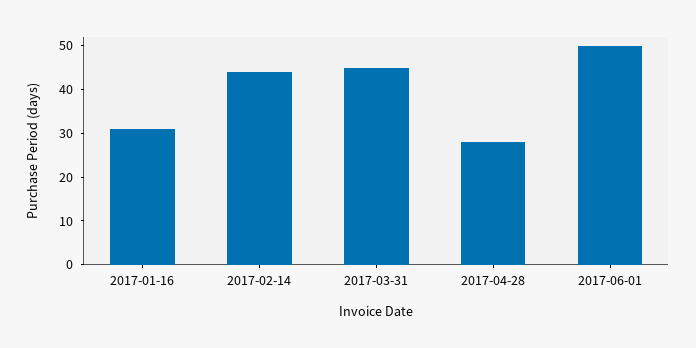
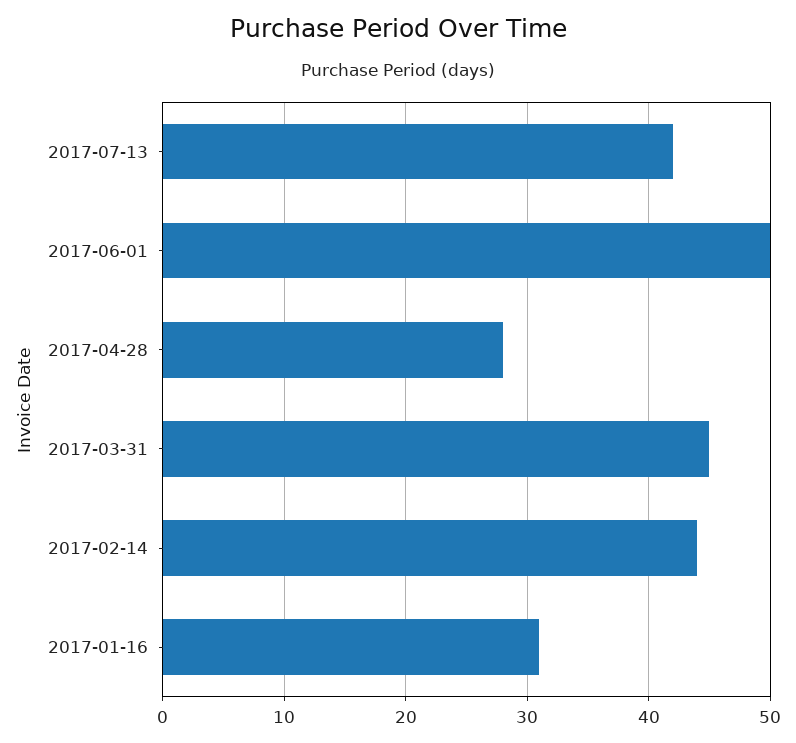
2017-07-13: none -> 42

